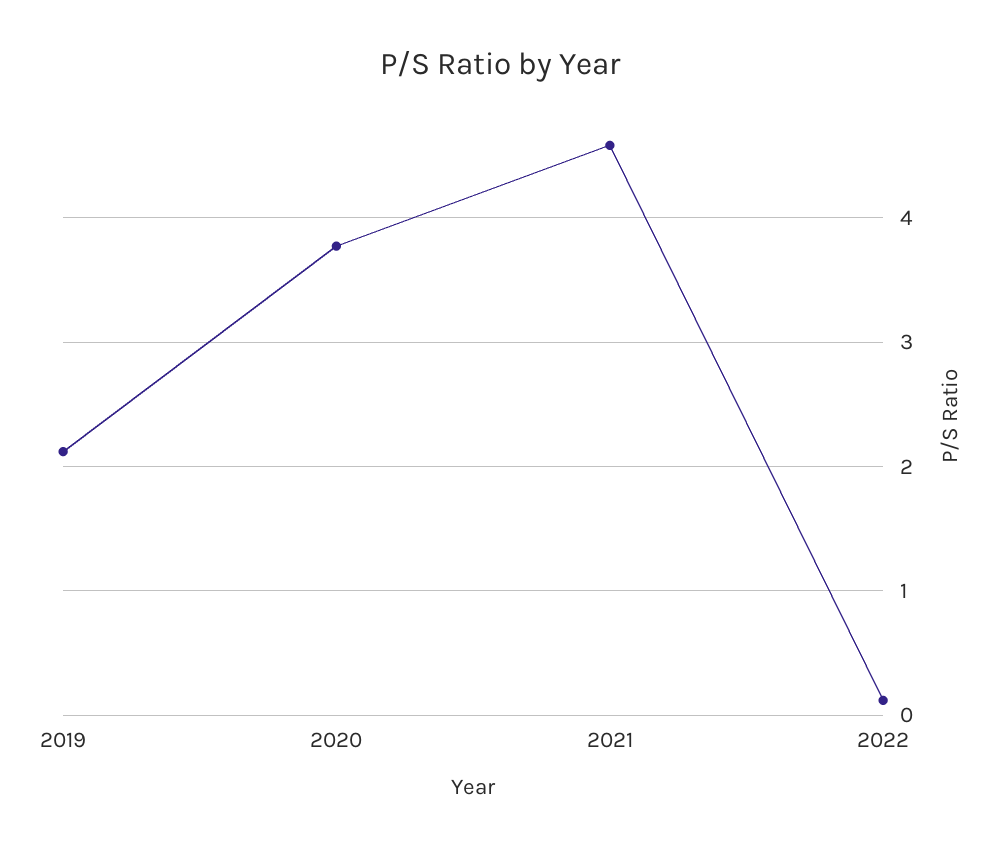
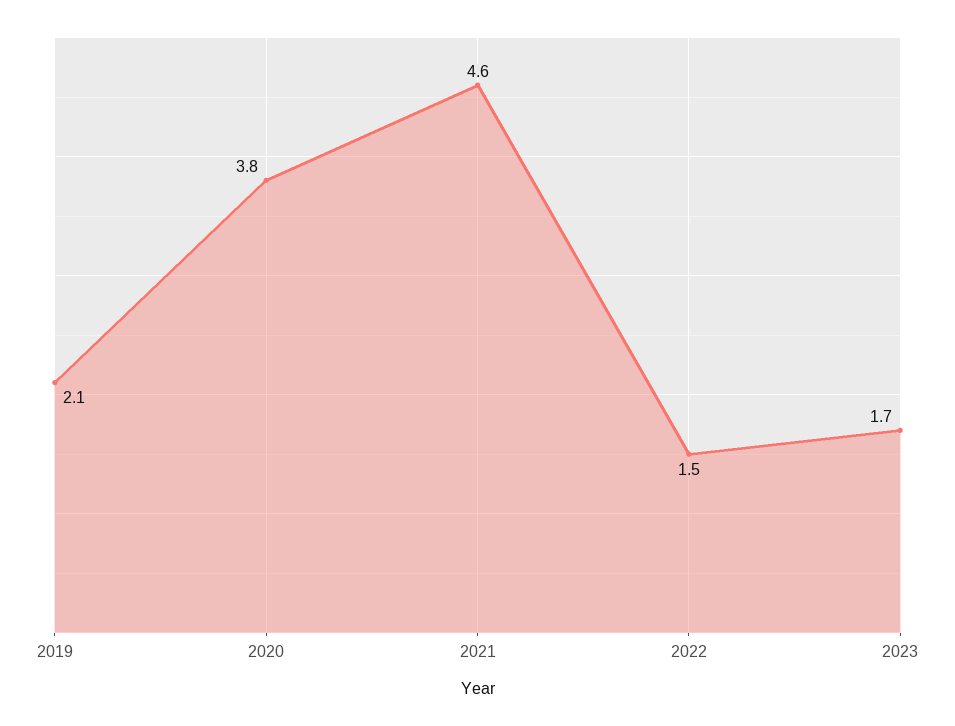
2022: 0.1 -> 1.5
2023: none -> 1.7

